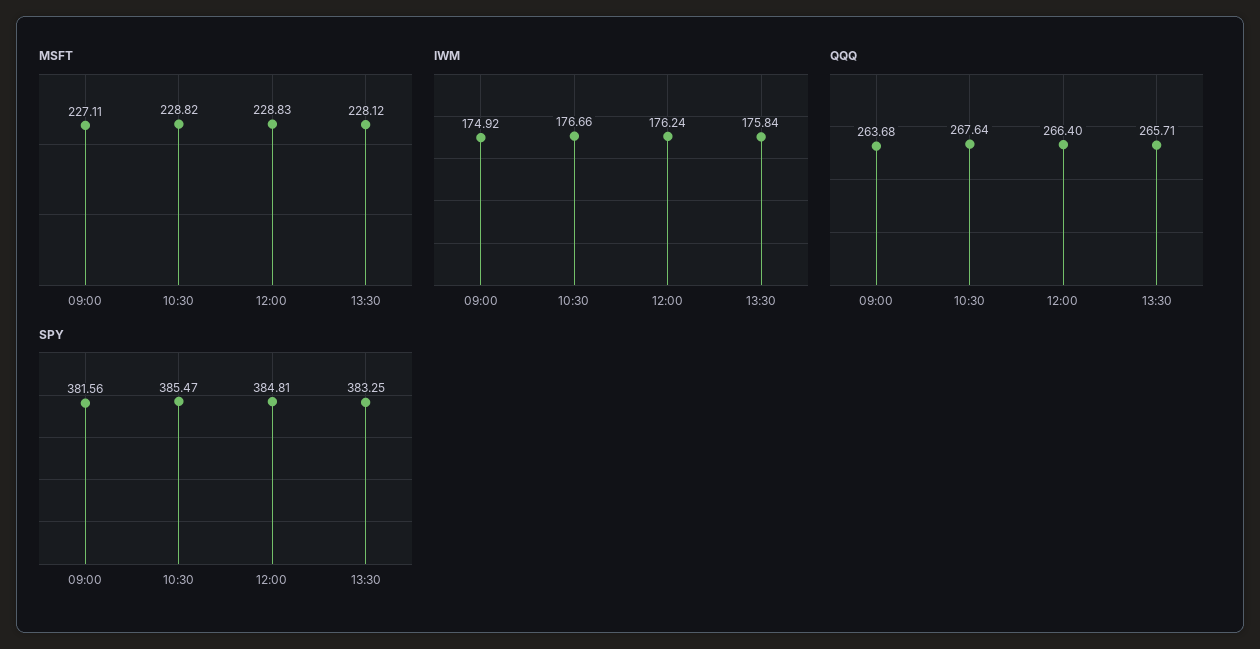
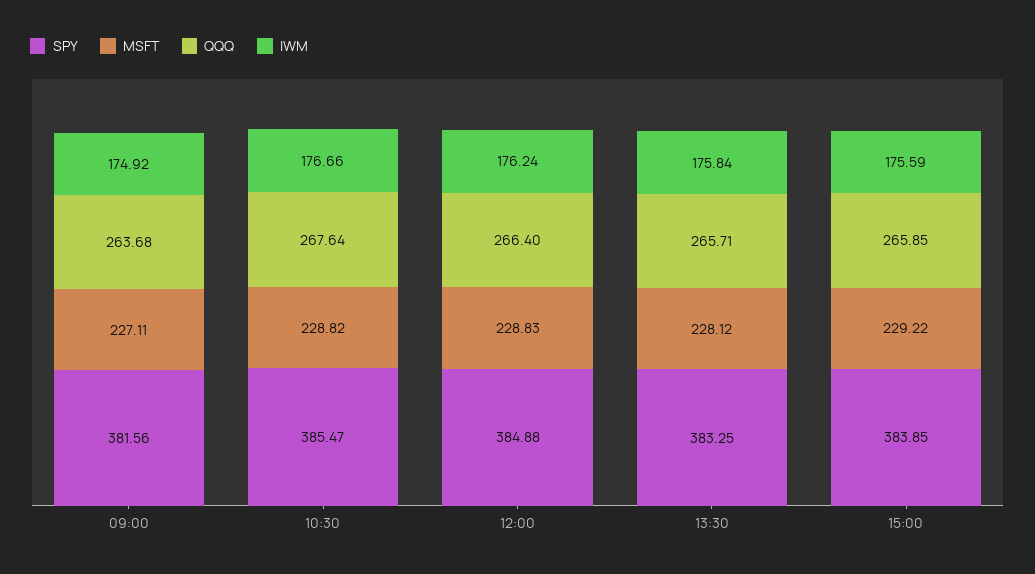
SPY, 12:00: 384.81 -> 384.88
SPY, 15:00: none -> 383.85
MSFT, 15:00: none -> 229.22
QQQ, 15:00: none -> 265.85
IWM, 15:00: none -> 175.59

